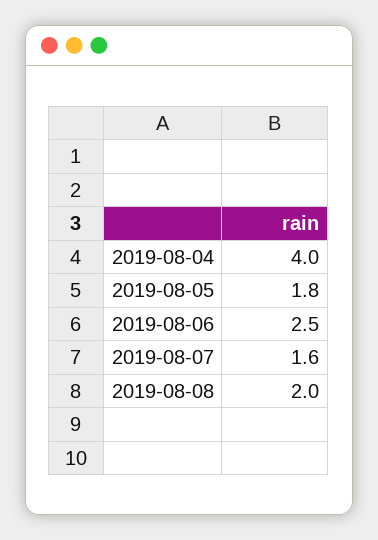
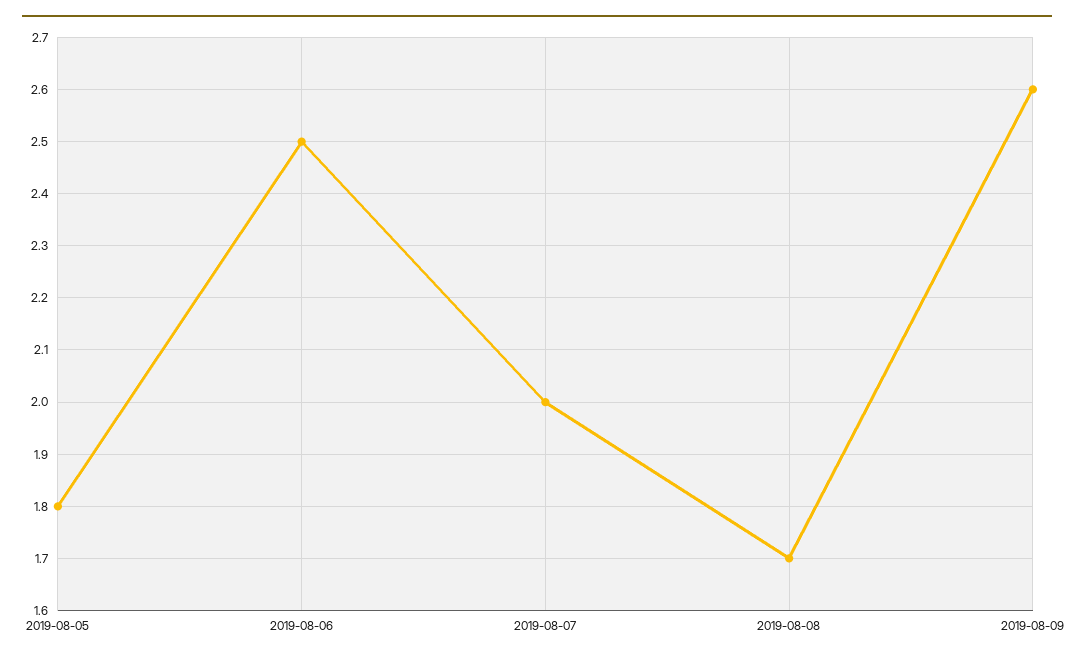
2019-08-04: 4 -> none
2019-08-07: 1.6 -> 2
2019-08-08: 2 -> 1.7
2019-08-09: none -> 2.6

